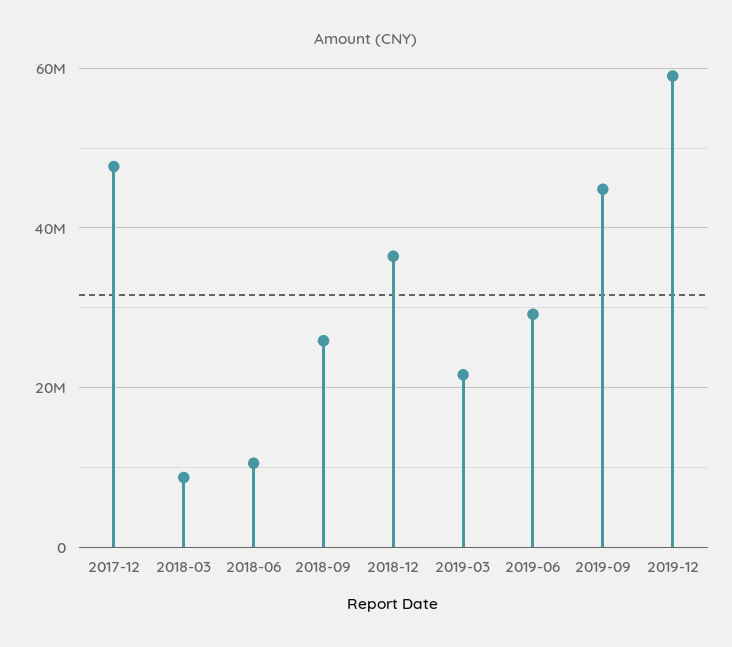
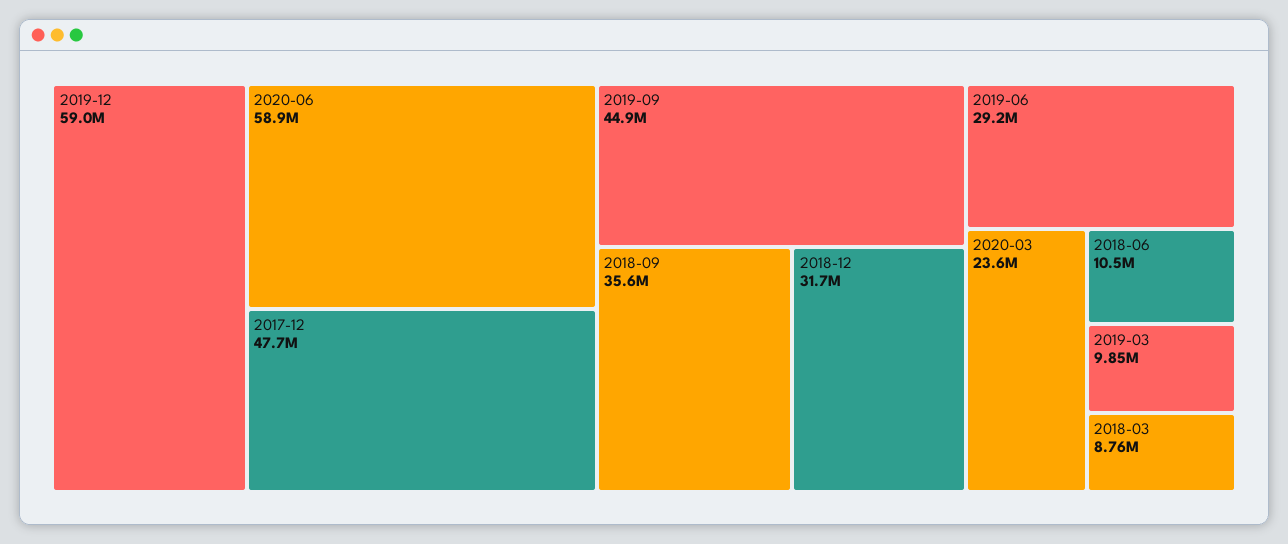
2018-09: 26000000 -> 35600000
2018-12: 36000000 -> 31700000
2019-03: 22000000 -> 9850000
2020-06: none -> 58900000
2020-03: none -> 23600000

